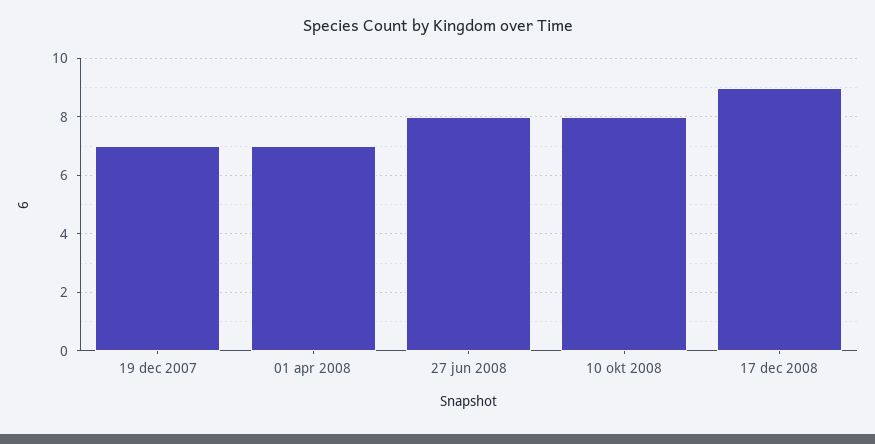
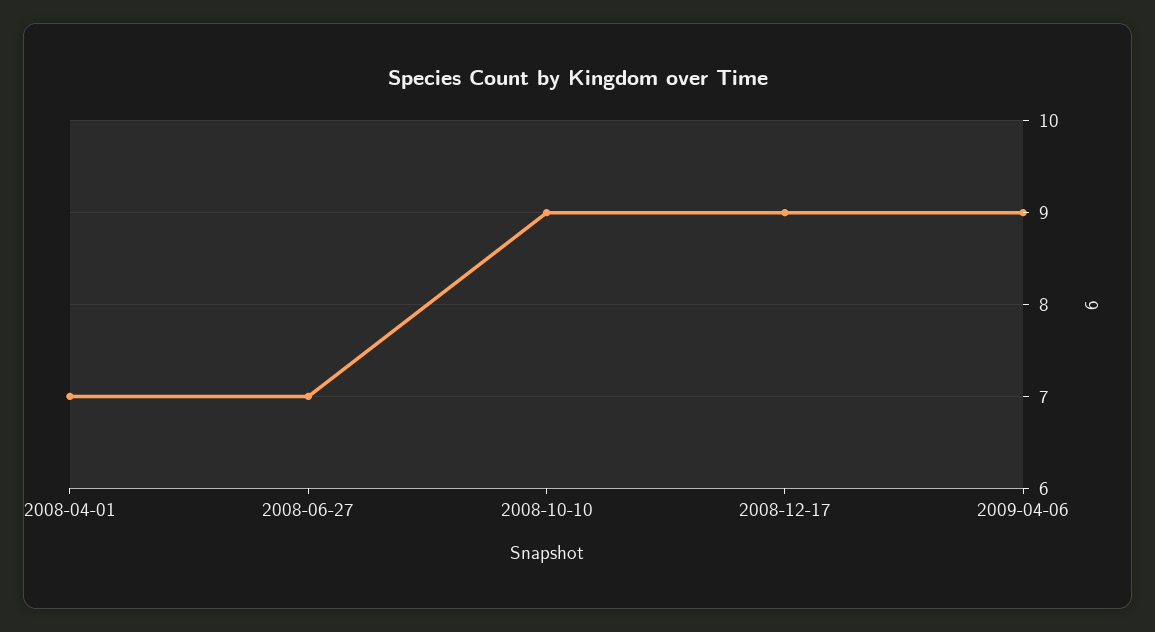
19 dec 2007: 7 -> none
27 jun 2008: 8 -> 7
10 okt 2008: 8 -> 9
2009-04-06: none -> 9

